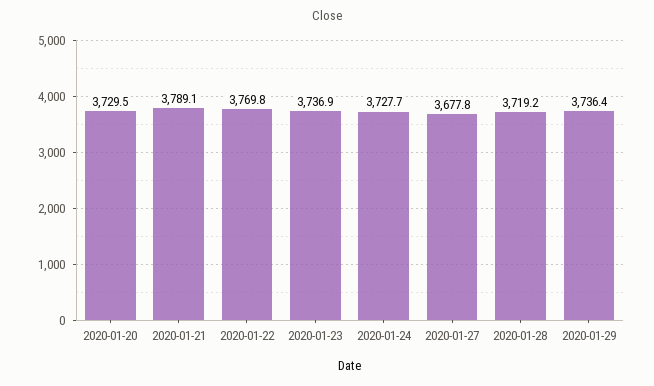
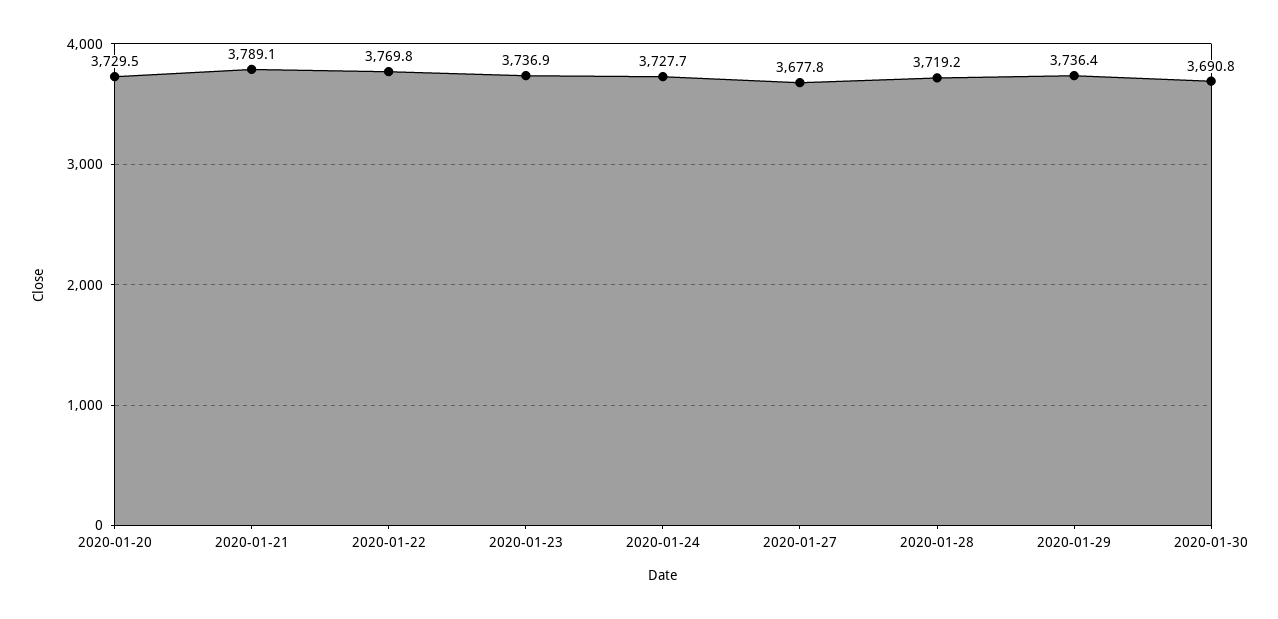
2020-01-30: none -> 3690.8

